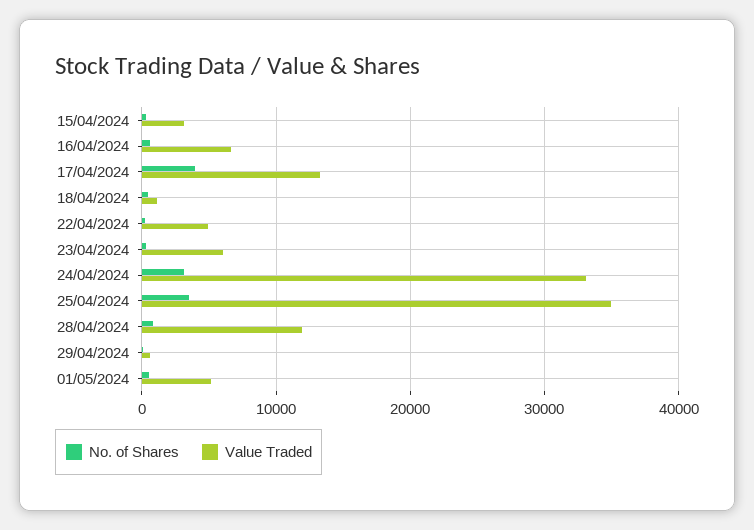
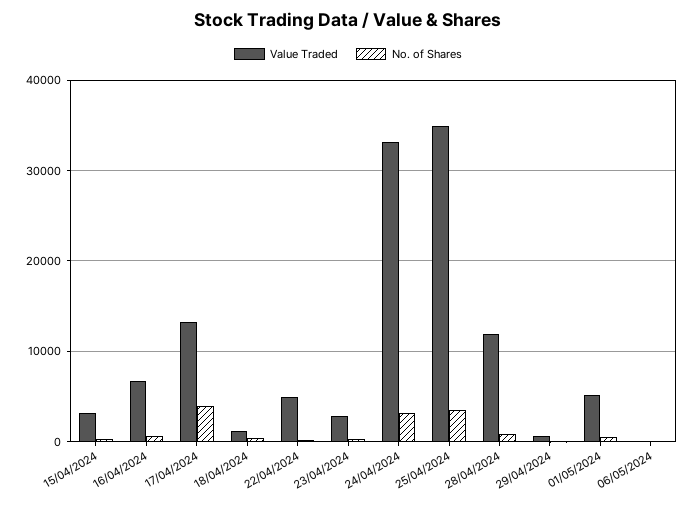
Value Traded, 23/04/2024: 6000 -> 3000
Value Traded, 06/05/2024: none -> 0
No. of Shares, 06/05/2024: none -> 0

